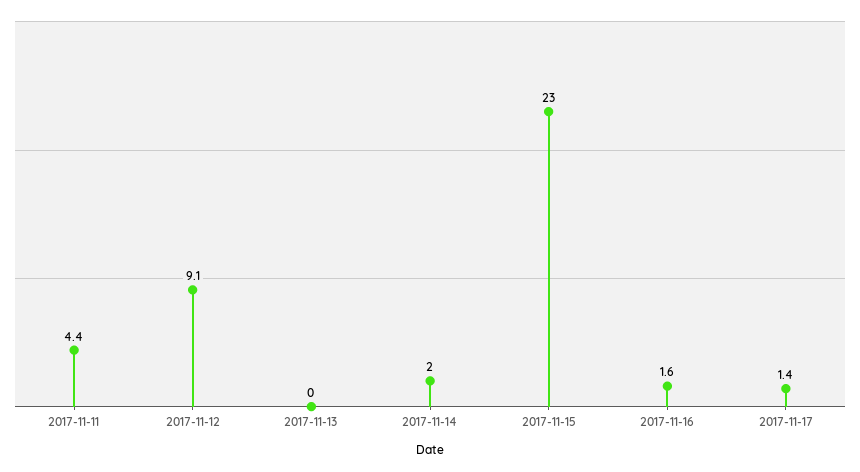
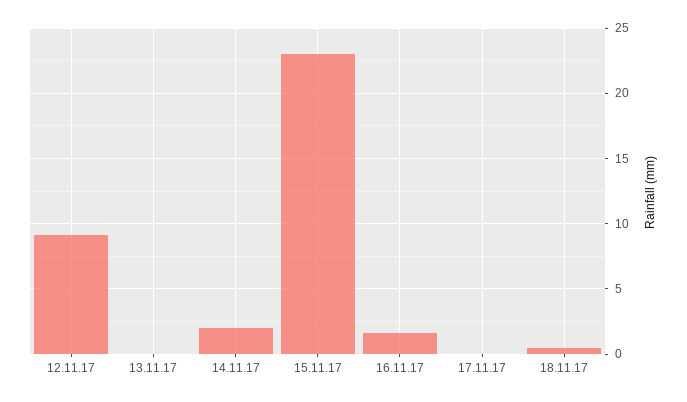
2017-11-11: 4.4 -> none
2017-11-17: 1.4 -> 0
18.11.17: none -> 0.5

